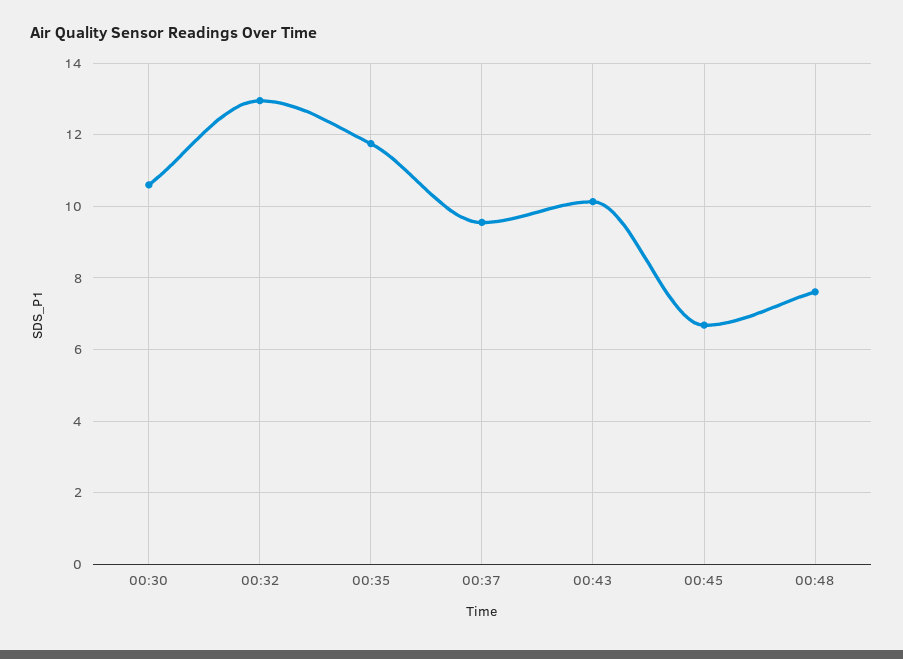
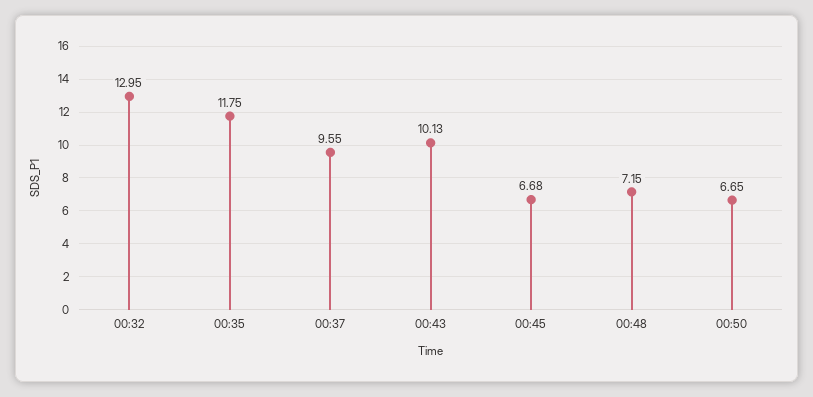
00:30: 10.6 -> none
00:48: 7.6 -> 7.15
00:50: none -> 6.65

